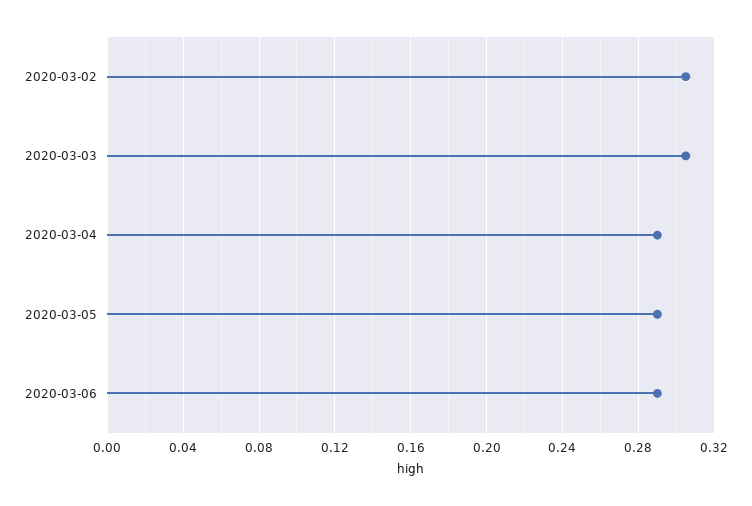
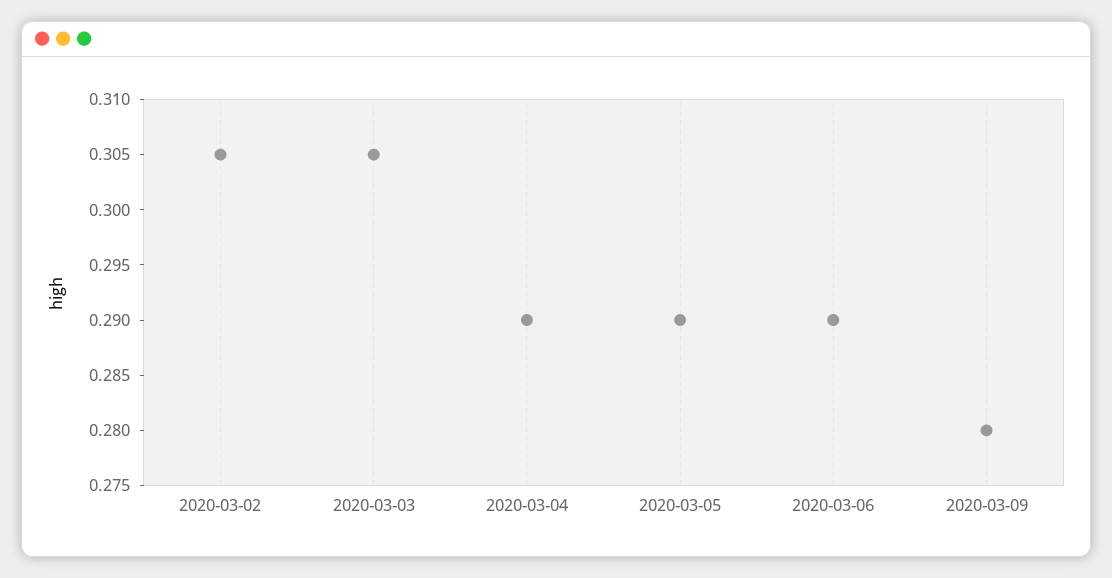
2020-03-09: none -> 0.28

